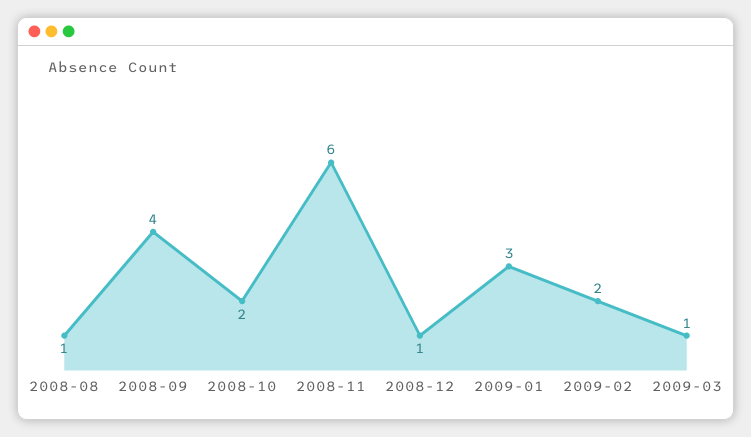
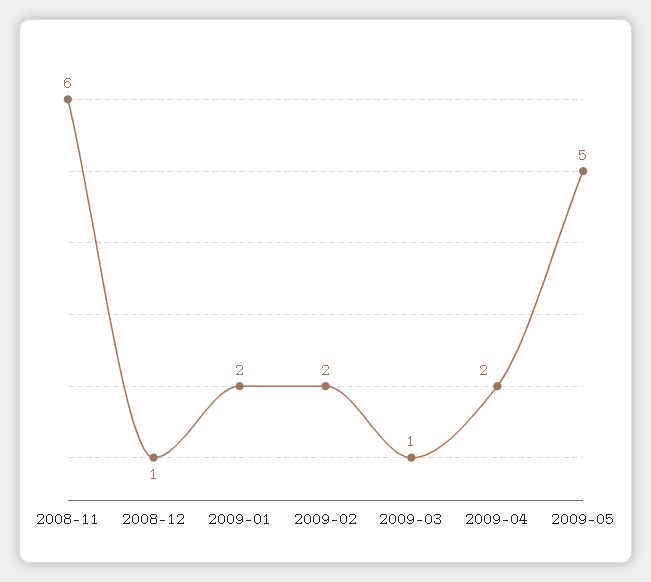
2008-08: 1 -> none
2008-09: 4 -> none
2008-10: 2 -> none
2009-01: 3 -> 2
2009-04: none -> 2
2009-05: none -> 5

